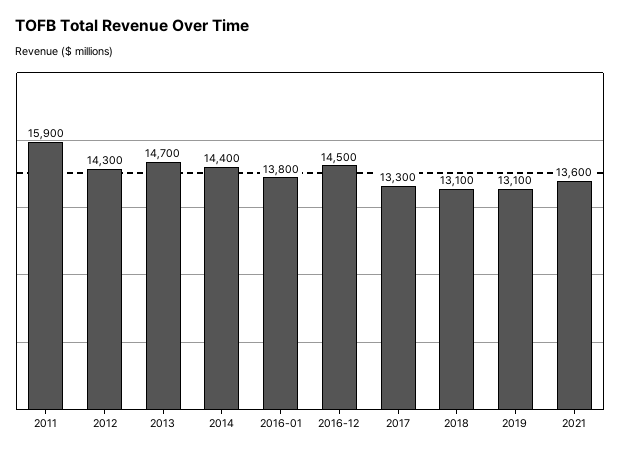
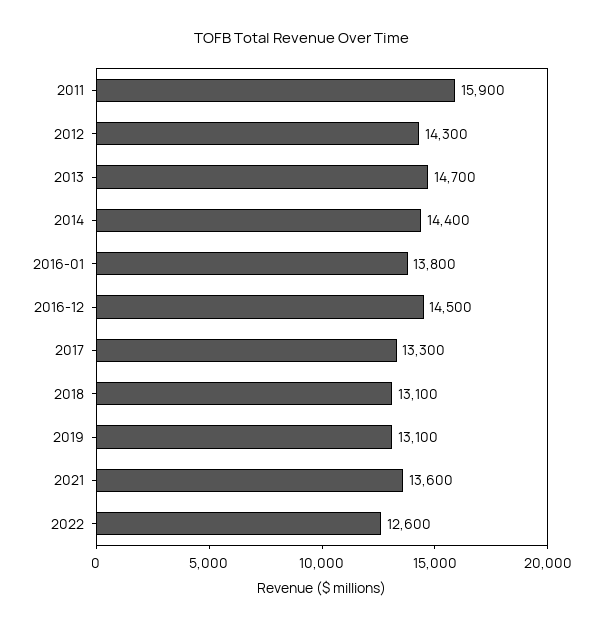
2022: none -> 12600

